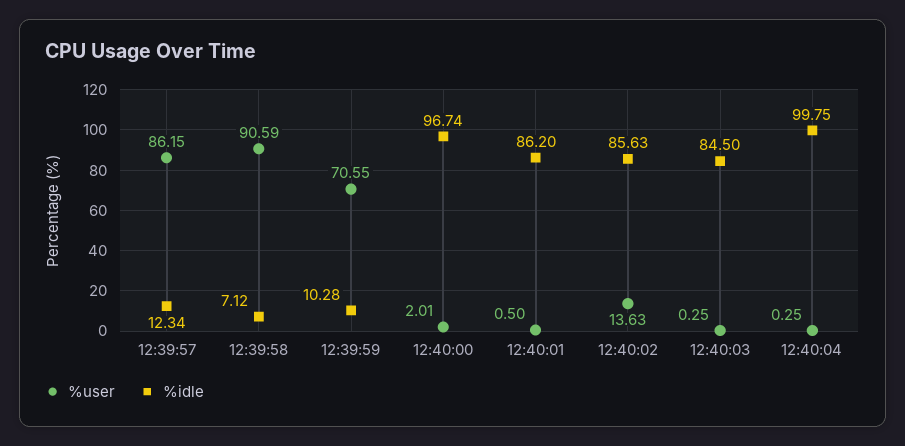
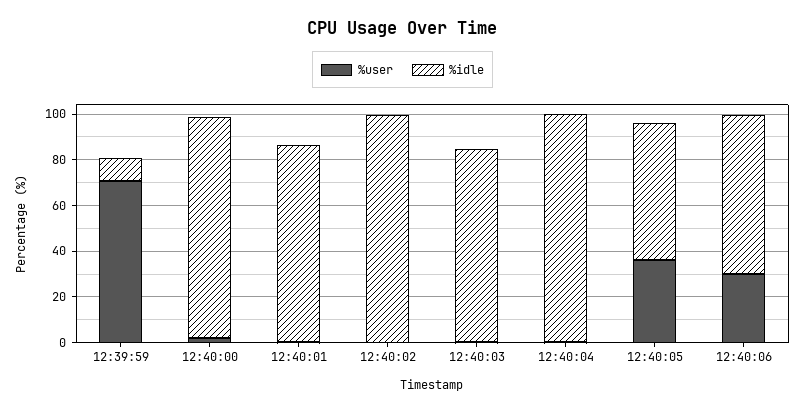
%user, 12:39:57: 86.15 -> none
%idle, 12:39:57: 12.34 -> none
%user, 12:39:58: 90.59 -> none
%idle, 12:39:58: 7.12 -> none
%user, 12:40:02: 13.63 -> 0
%idle, 12:40:02: 85.63 -> 100
%user, 12:40:05: none -> 35
%idle, 12:40:05: none -> 60
%user, 12:40:06: none -> 30
%idle, 12:40:06: none -> 70

